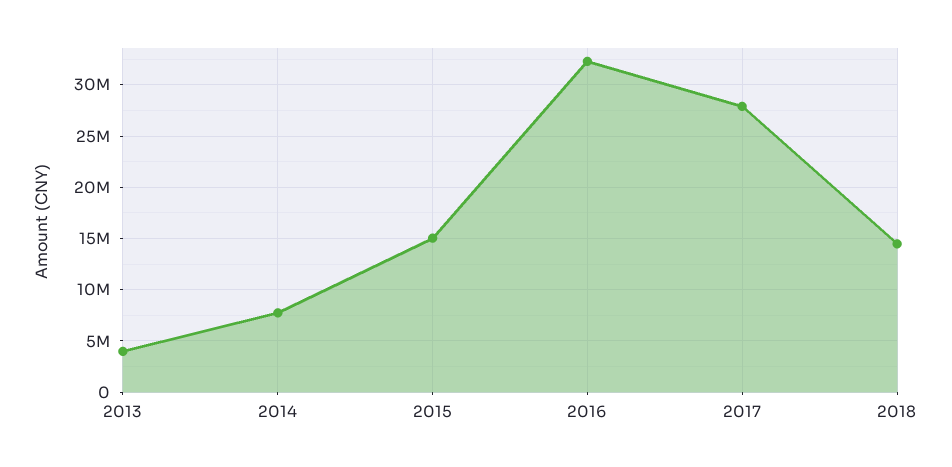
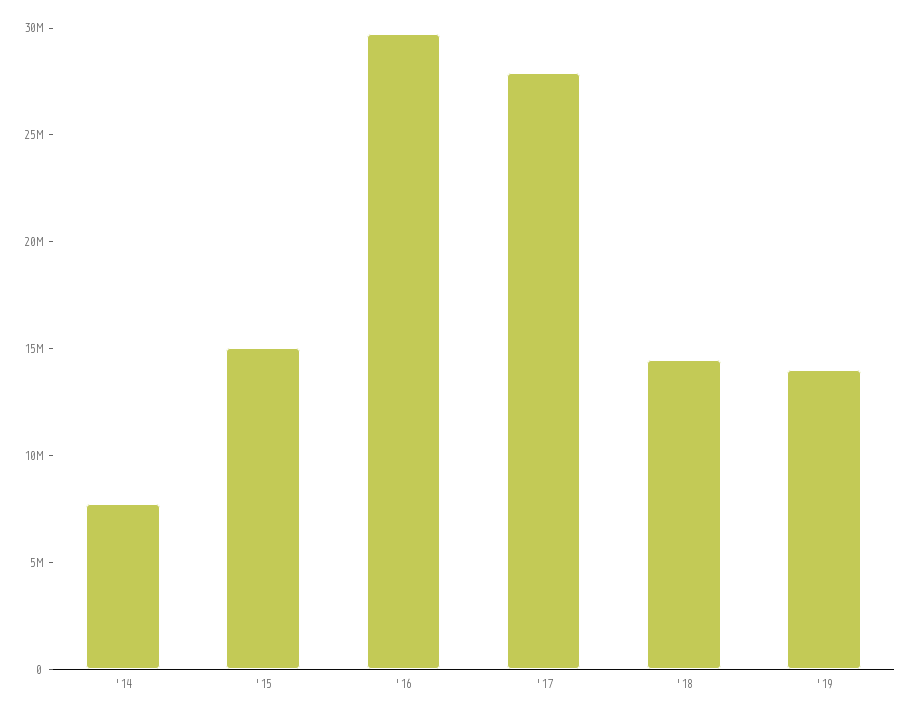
2013: 4000000 -> none
2016: 32000000 -> 30000000
'19: none -> 14000000

